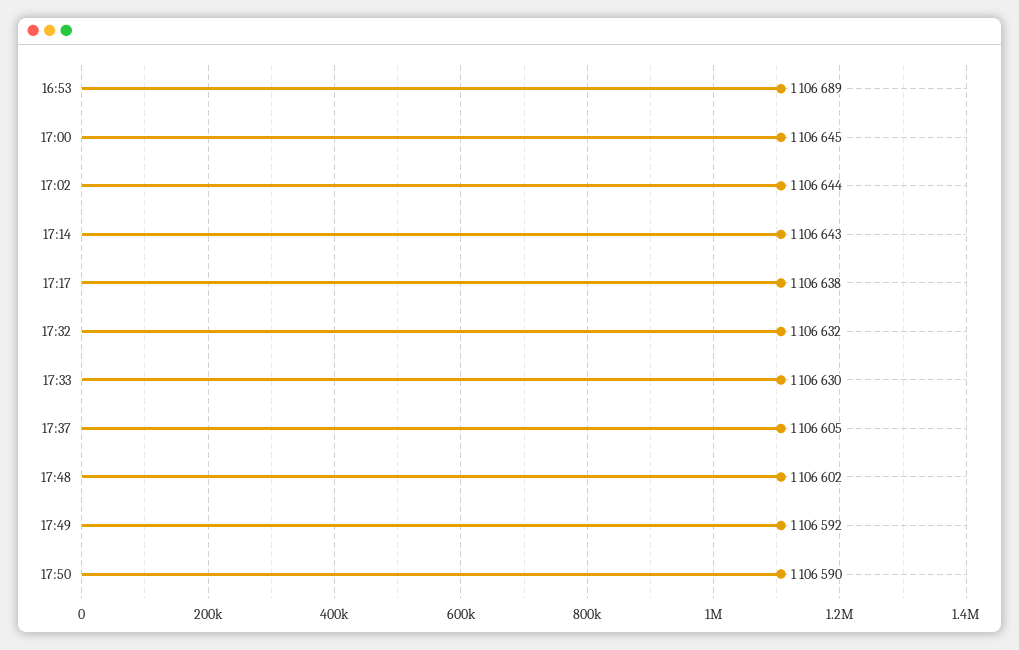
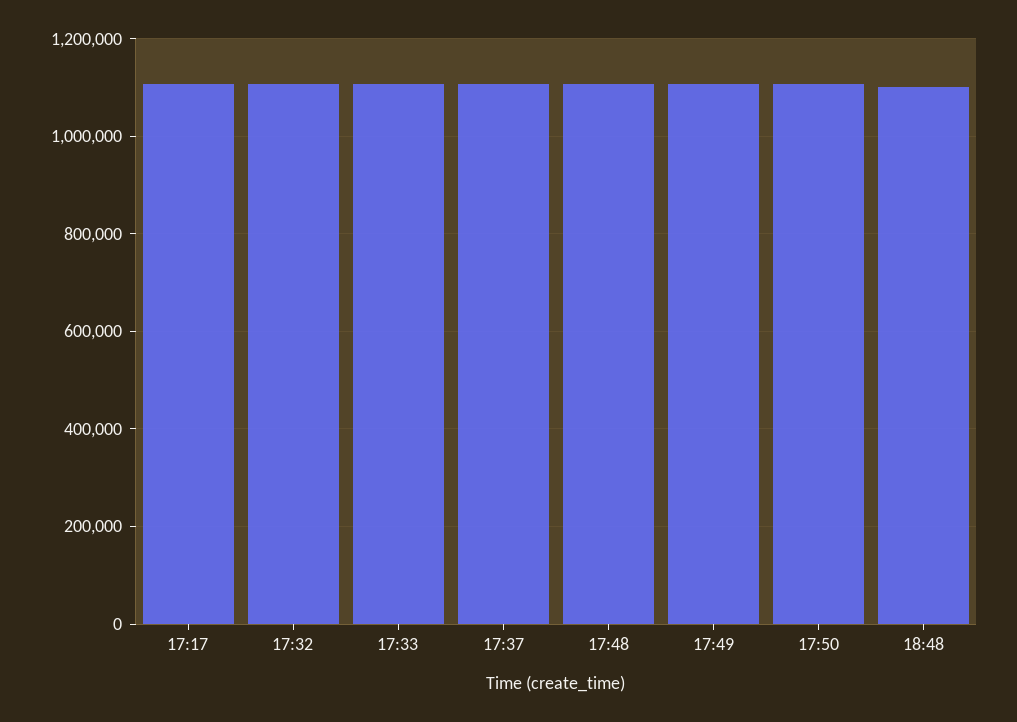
16:53: 1106689 -> none
17:00: 1106645 -> none
17:02: 1106644 -> none
17:14: 1106643 -> none
18:48: none -> 1100000

